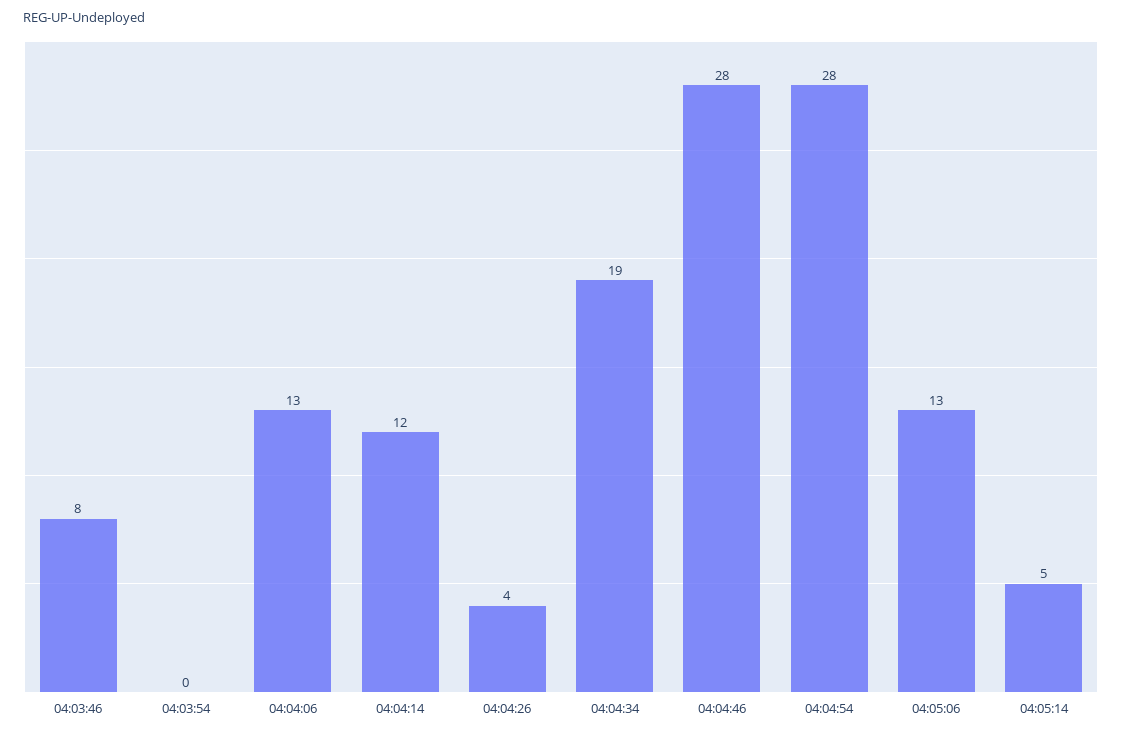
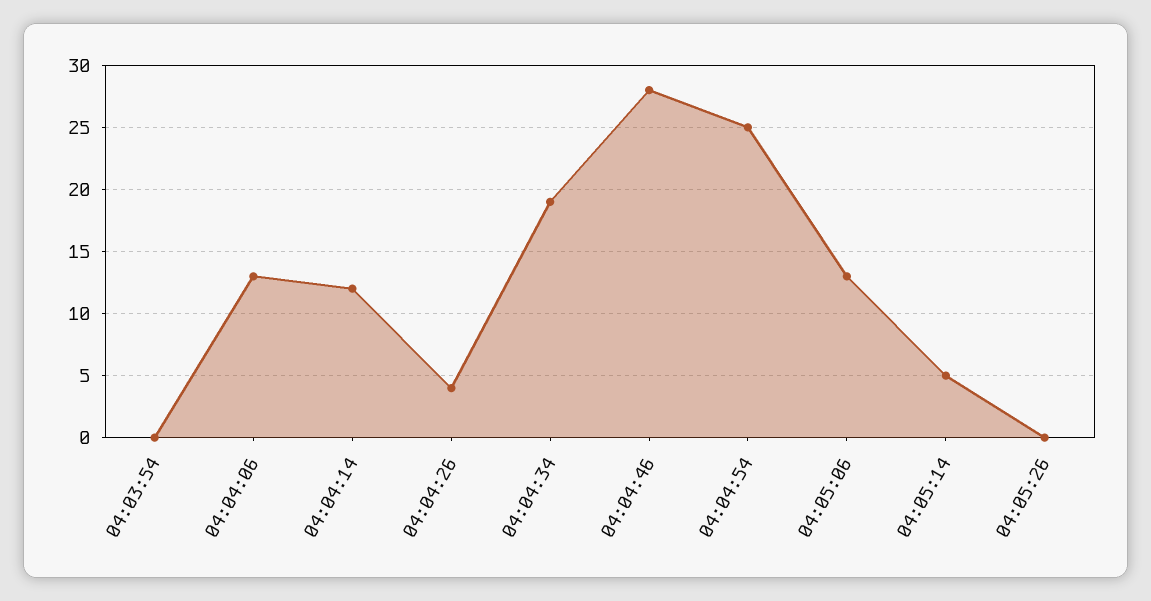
04:03:46: 8 -> none
04:04:54: 28 -> 25
04:05:26: none -> 0

